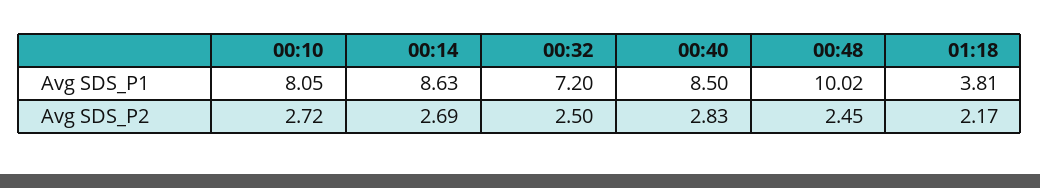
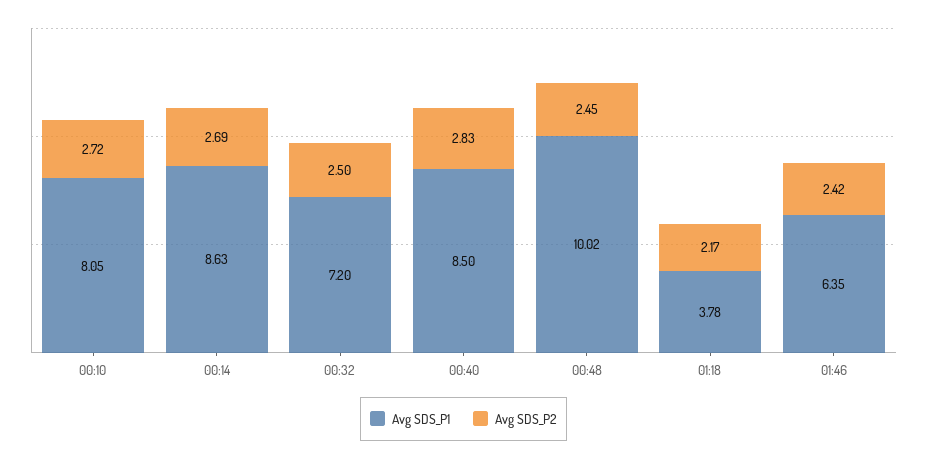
Avg SDS_P1, 01:18: 3.81 -> 3.78
Avg SDS_P1, 01:46: none -> 6.35
Avg SDS_P2, 01:46: none -> 2.42

